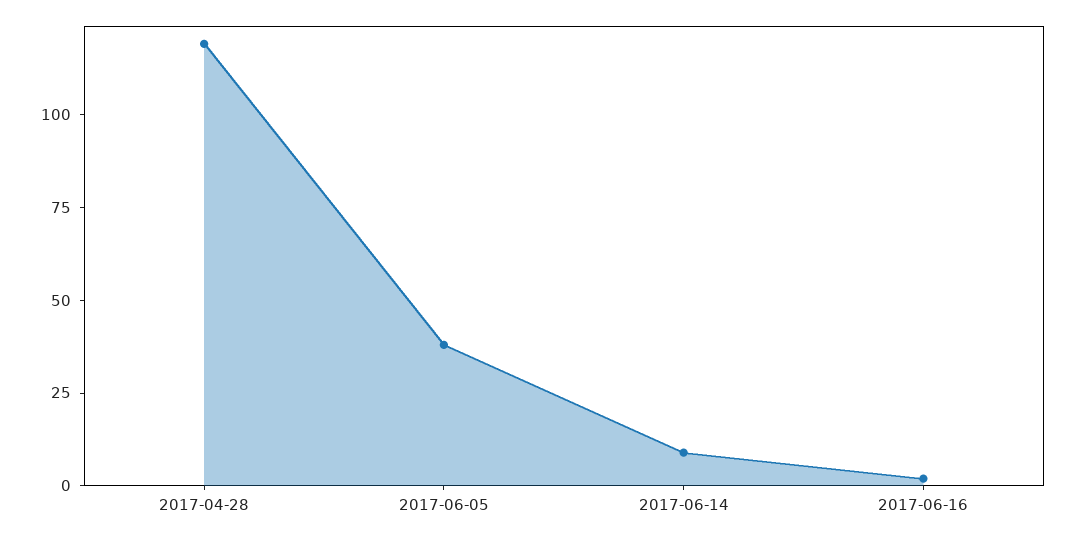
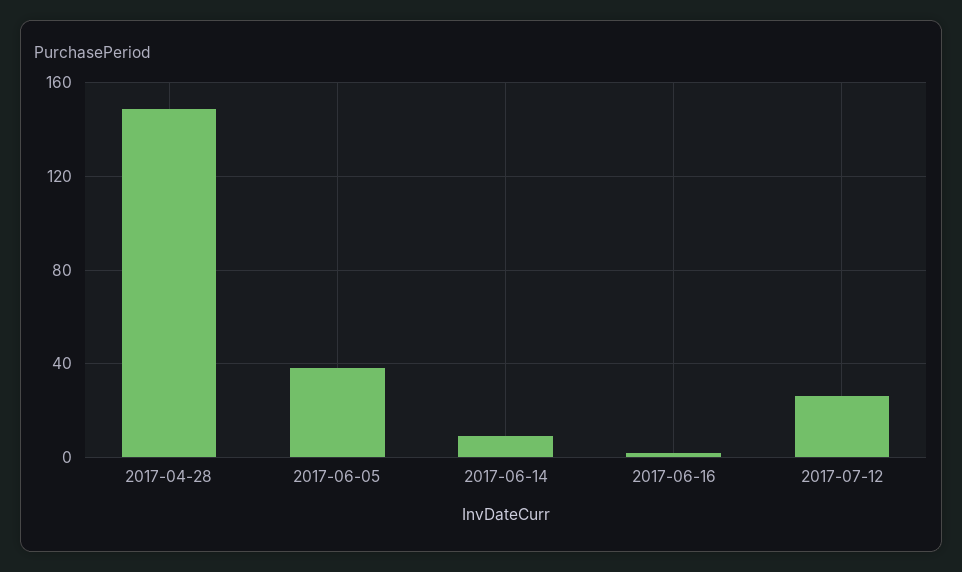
2017-04-28: 120 -> 150
2017-07-12: none -> 25

